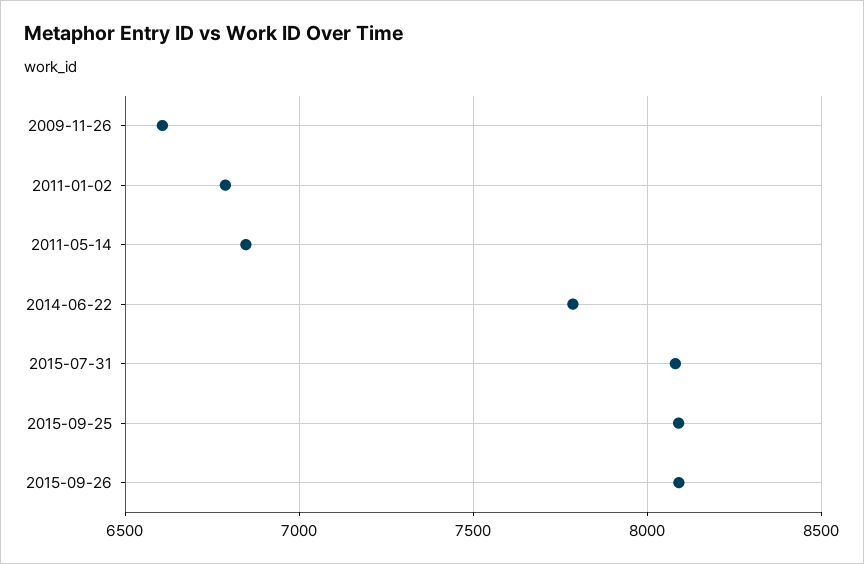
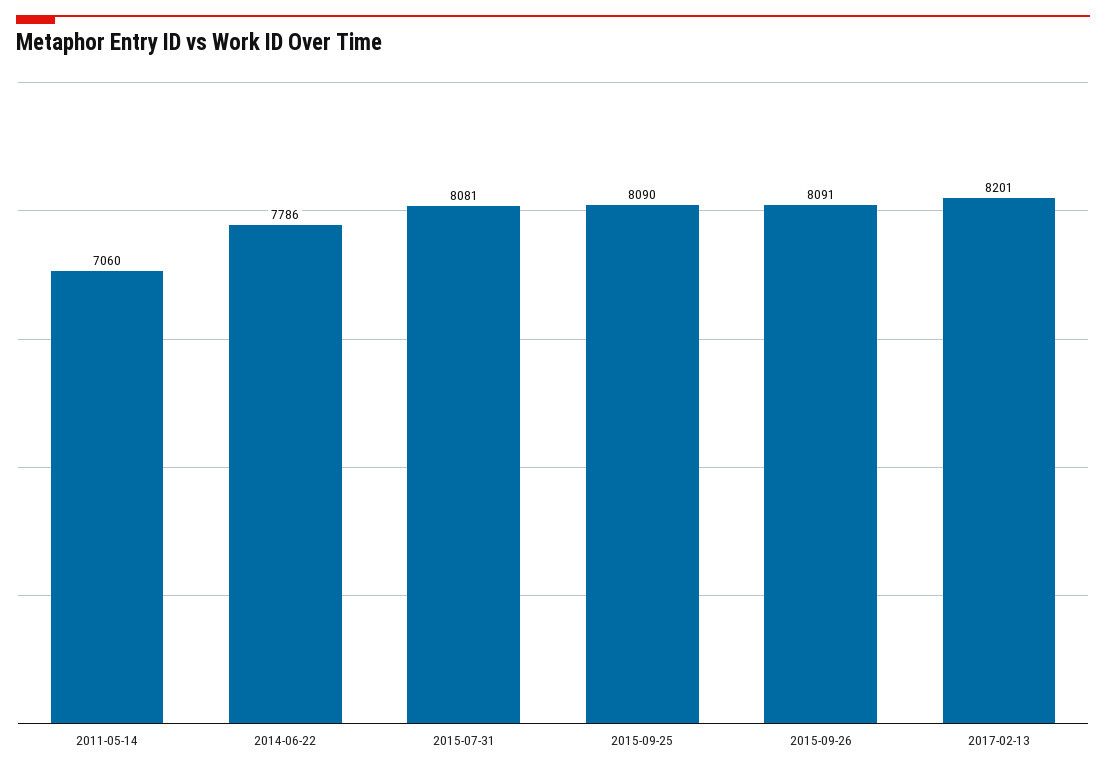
2009-11-26: 6600 -> none
2011-01-02: 6800 -> none
2011-05-14: 6850 -> 7060
2017-02-13: none -> 8201

